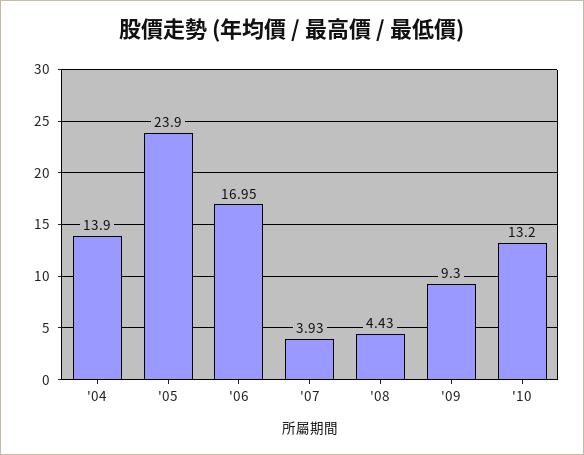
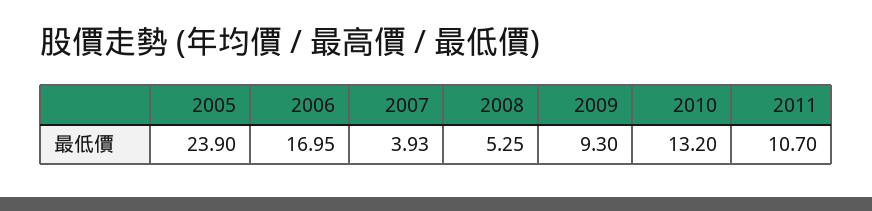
'04: 13.9 -> none
'08: 4.43 -> 5.25
2011: none -> 10.7

